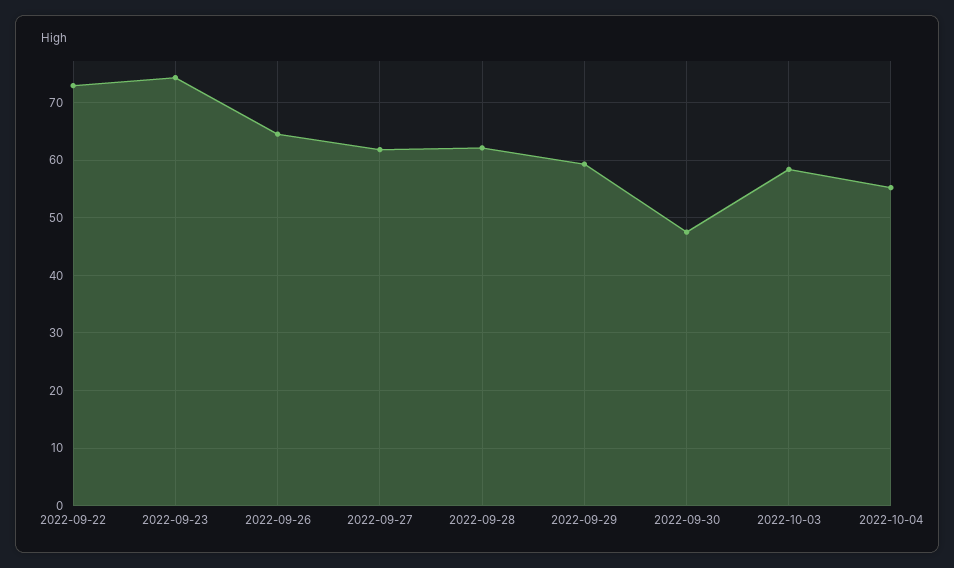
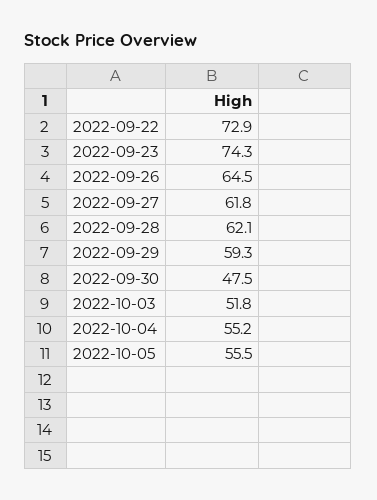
2022-10-03: 58 -> 51.8
2022-10-05: none -> 55.5

